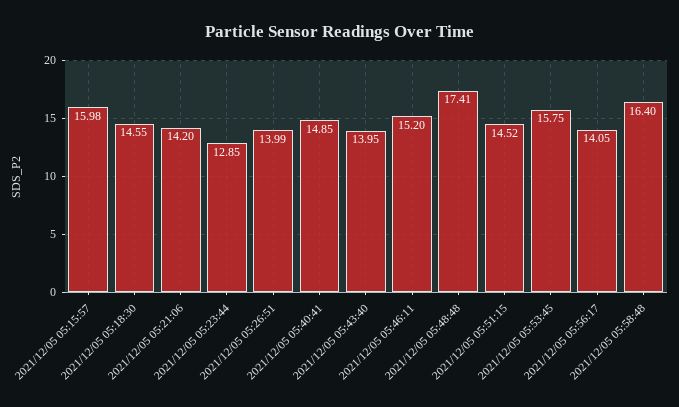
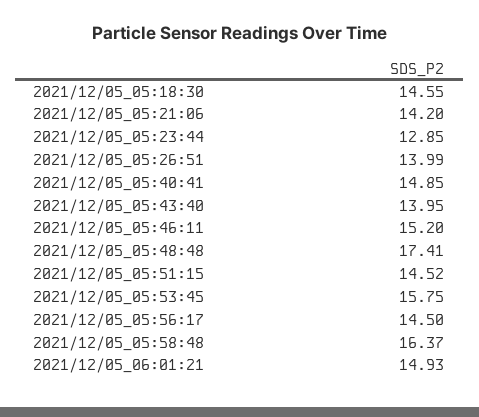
2021/12/05 05:15:57: 15.98 -> none
2021/12/05 05:56:17: 14.05 -> 14.5
2021/12/05 05:58:48: 16.4 -> 16.37
2021/12/05_06:01:21: none -> 14.93

